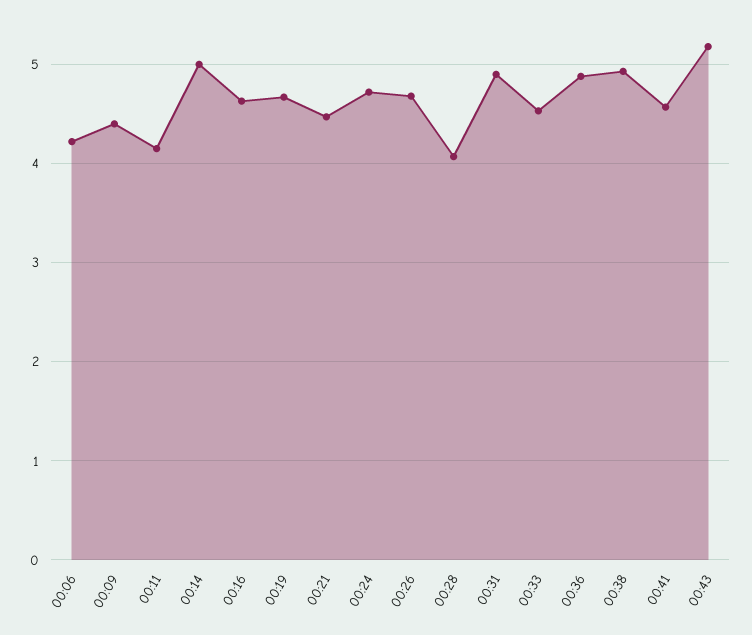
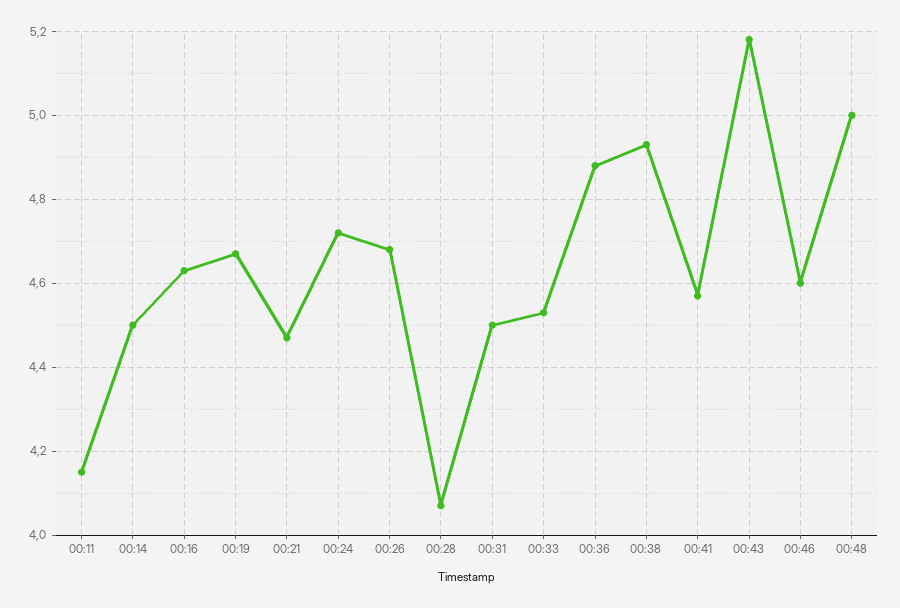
00:06: 4.2 -> none
00:09: 4.4 -> none
00:14: 5 -> 4.5
00:31: 4.9 -> 4.5
00:46: none -> 4.6
00:48: none -> 5

